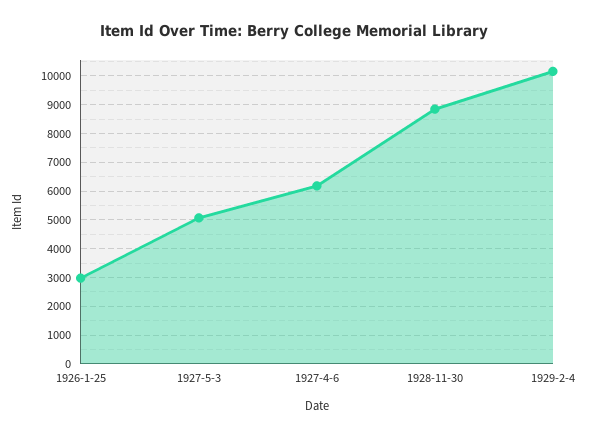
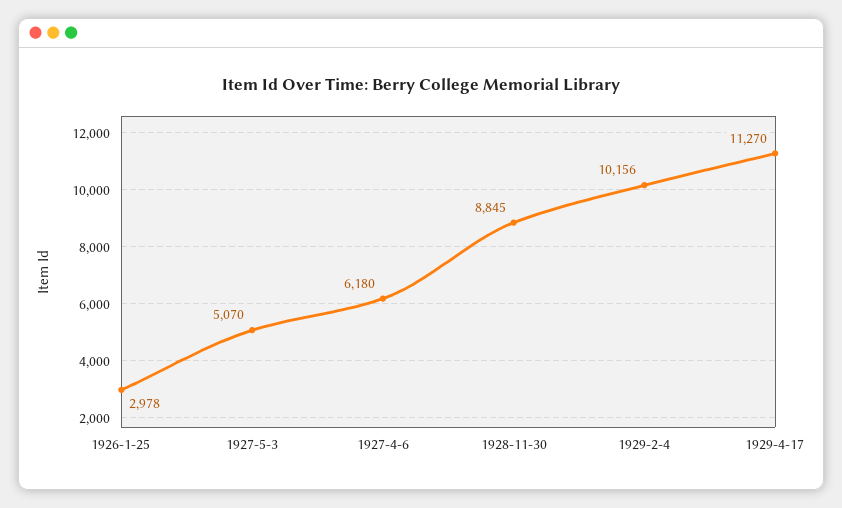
1929-4-17: none -> 11270

